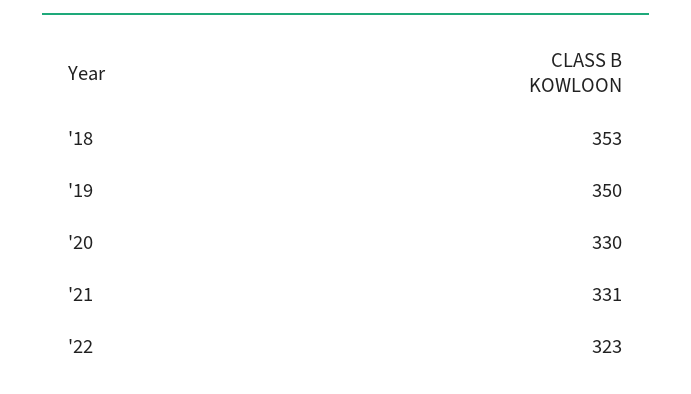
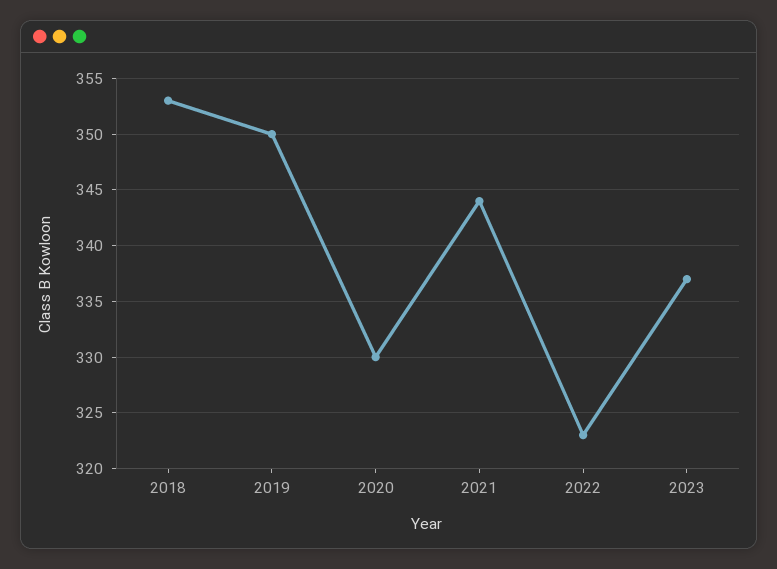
'21: 331 -> 344
2023: none -> 337

